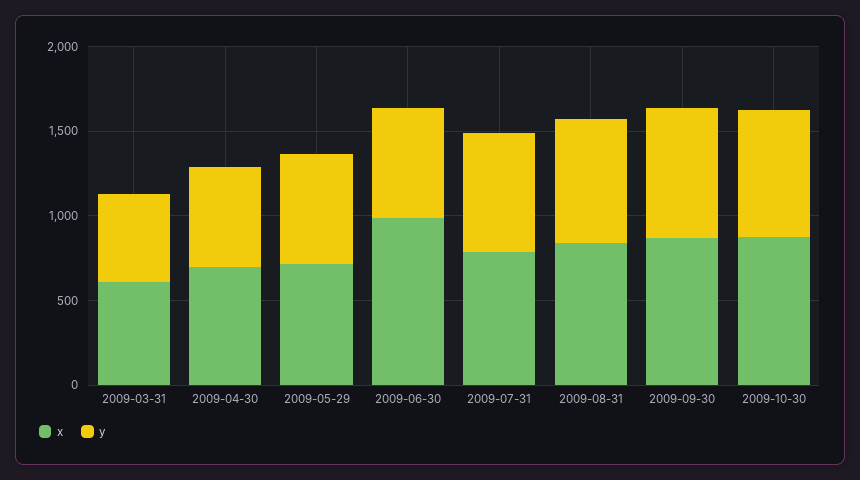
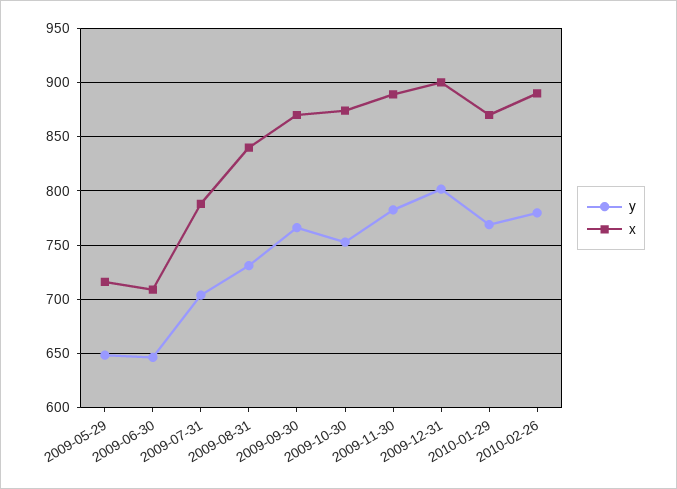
x, 2009-03-31: 600 -> none
y, 2009-03-31: 500 -> none
x, 2009-04-30: 700 -> none
y, 2009-04-30: 600 -> none
x, 2009-06-30: 1000 -> 710
y, 2009-11-30: none -> 780
x, 2009-11-30: none -> 890
y, 2009-12-31: none -> 800
x, 2009-12-31: none -> 900
y, 2010-01-29: none -> 770
x, 2010-01-29: none -> 870
y, 2010-02-26: none -> 780
x, 2010-02-26: none -> 890

